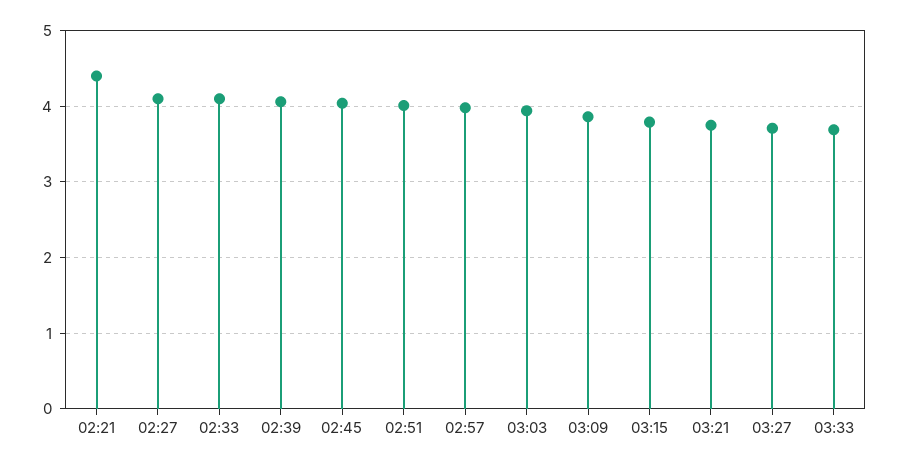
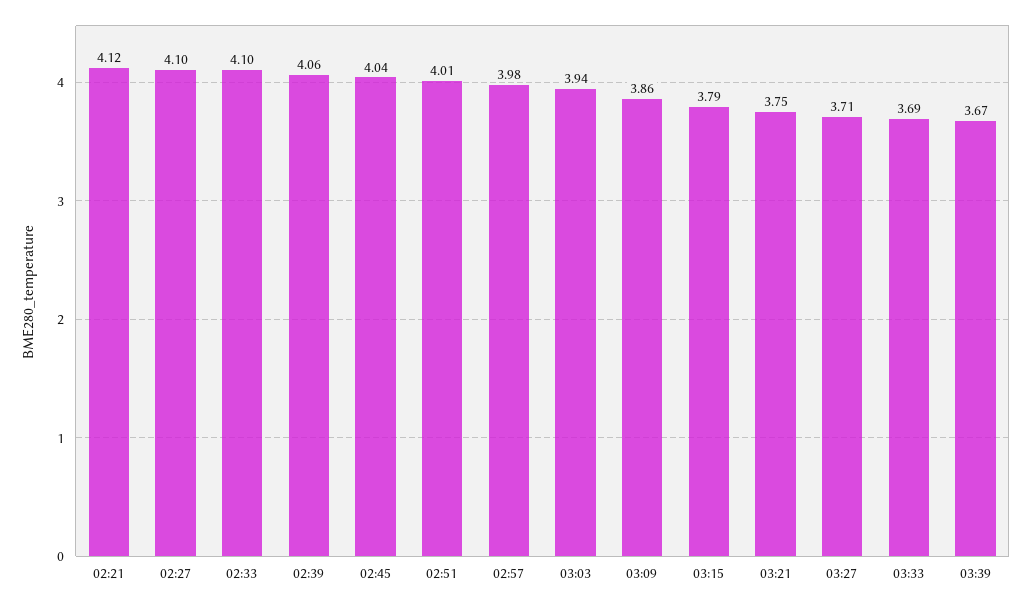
02:21: 4.4 -> 4.12
03:39: none -> 3.67

